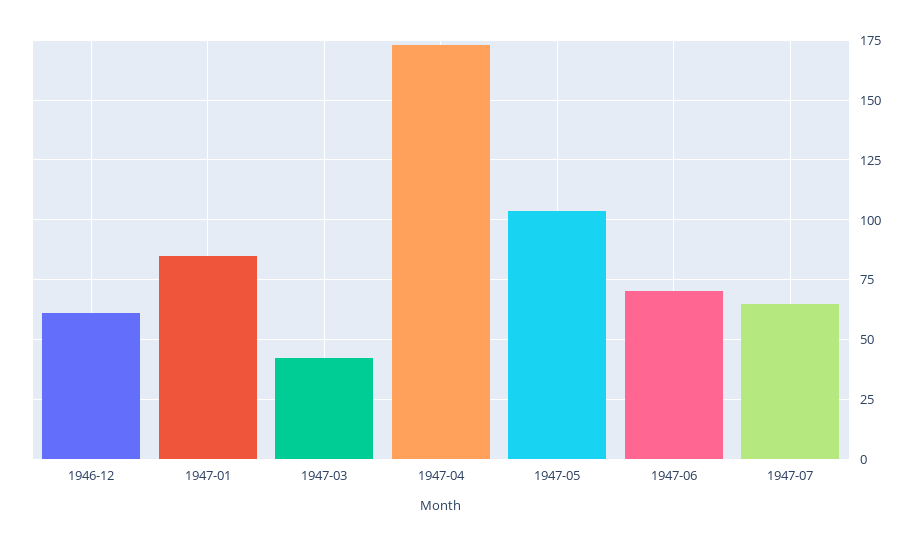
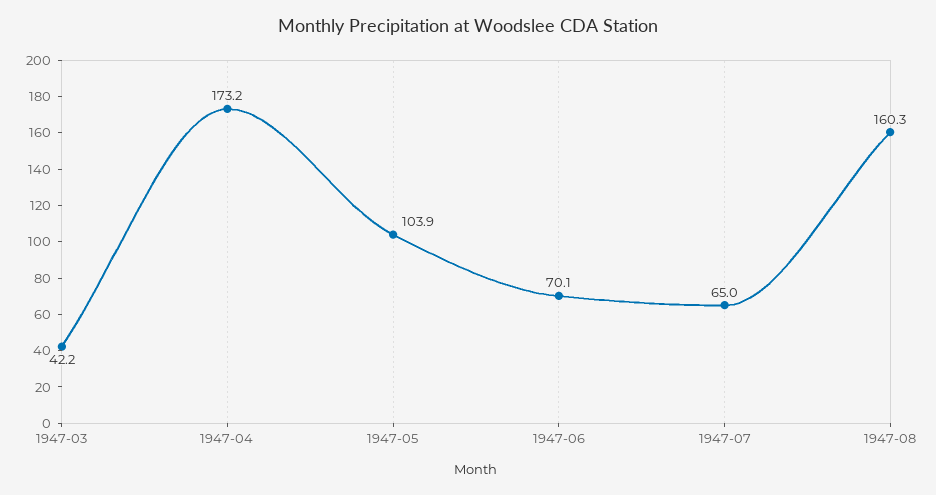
1946-12: 60 -> none
1947-01: 85 -> none
1947-08: none -> 160.3

